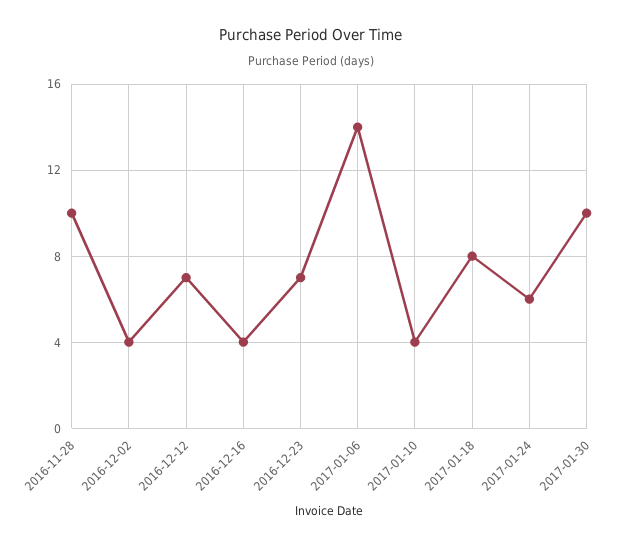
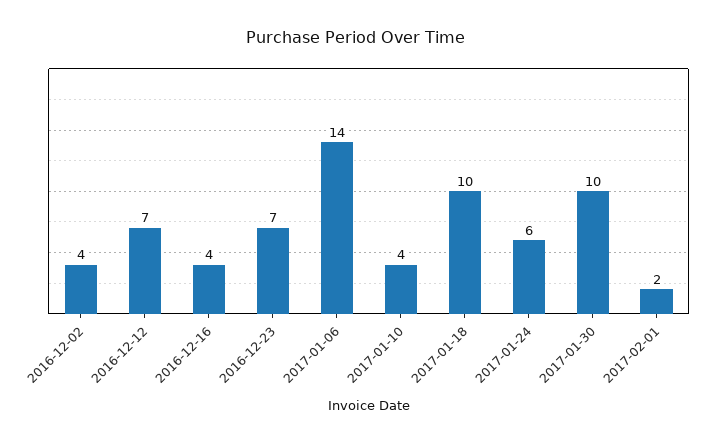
2016-11-28: 10 -> none
2017-01-18: 8 -> 10
2017-02-01: none -> 2

